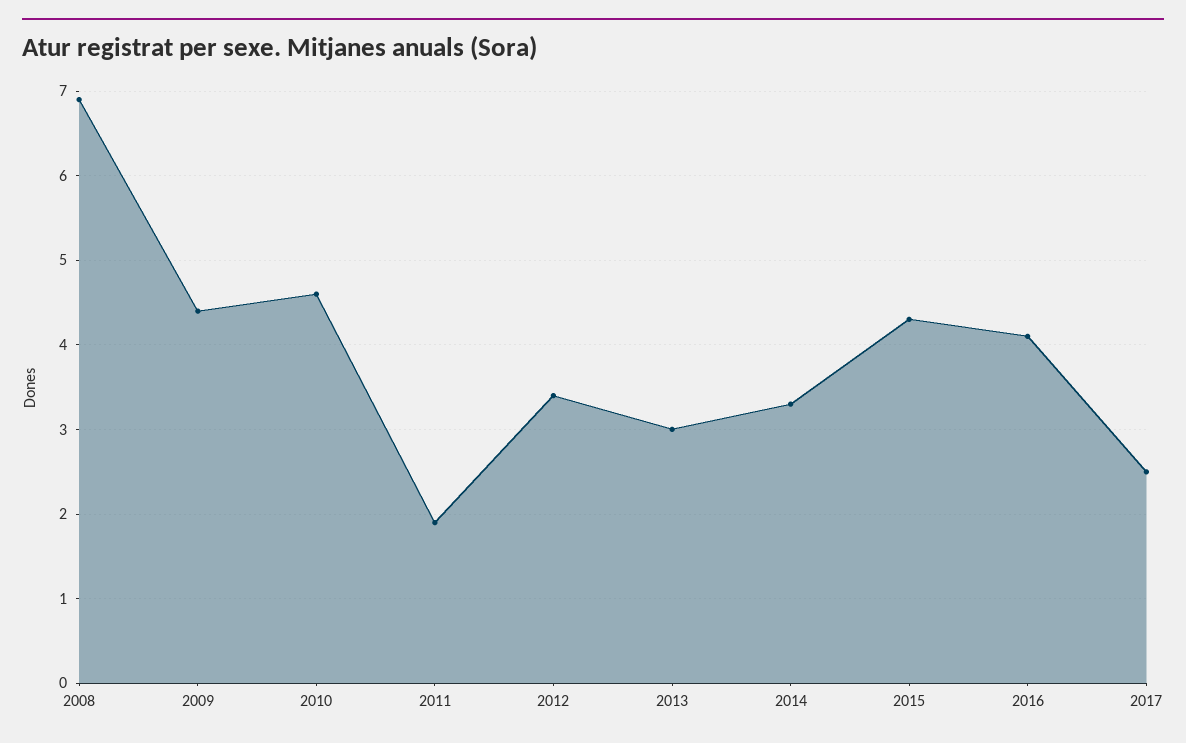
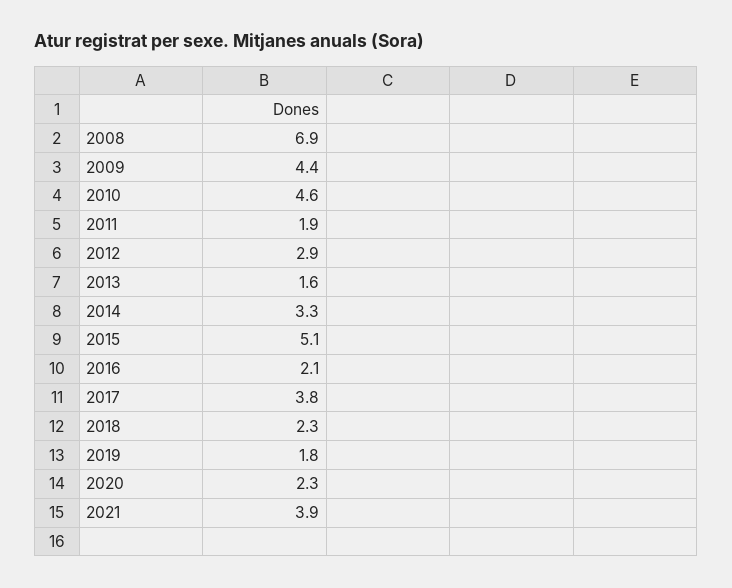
2012: 3.4 -> 2.9
2013: 3 -> 1.6
2015: 4.3 -> 5.1
2016: 4.1 -> 2.1
2017: 2.5 -> 3.8
2018: none -> 2.3
2019: none -> 1.8
2020: none -> 2.3
2021: none -> 3.9

